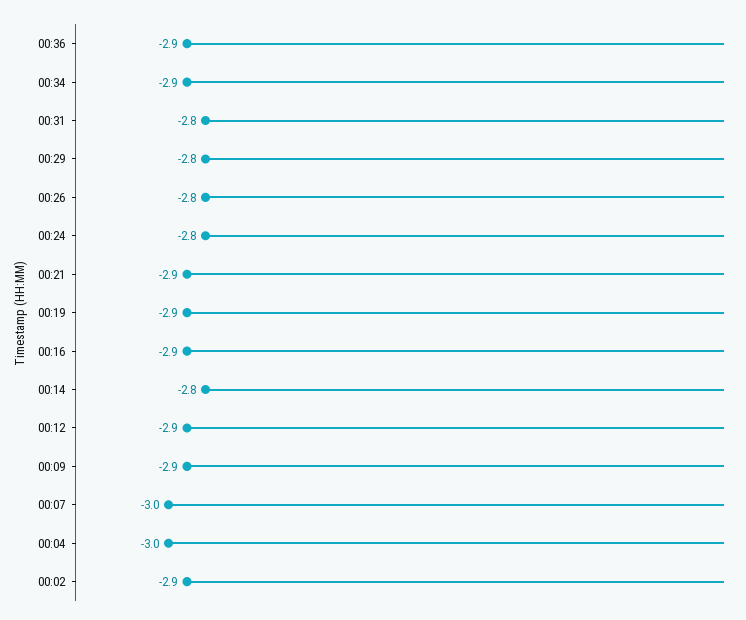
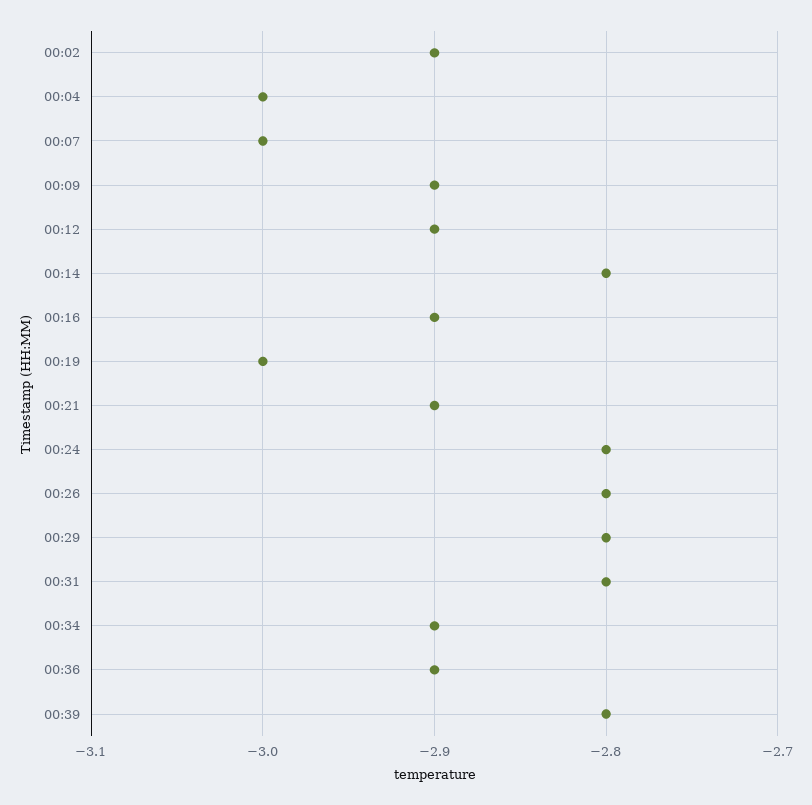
00:19: -2.9 -> -3
00:39: none -> -2.8

